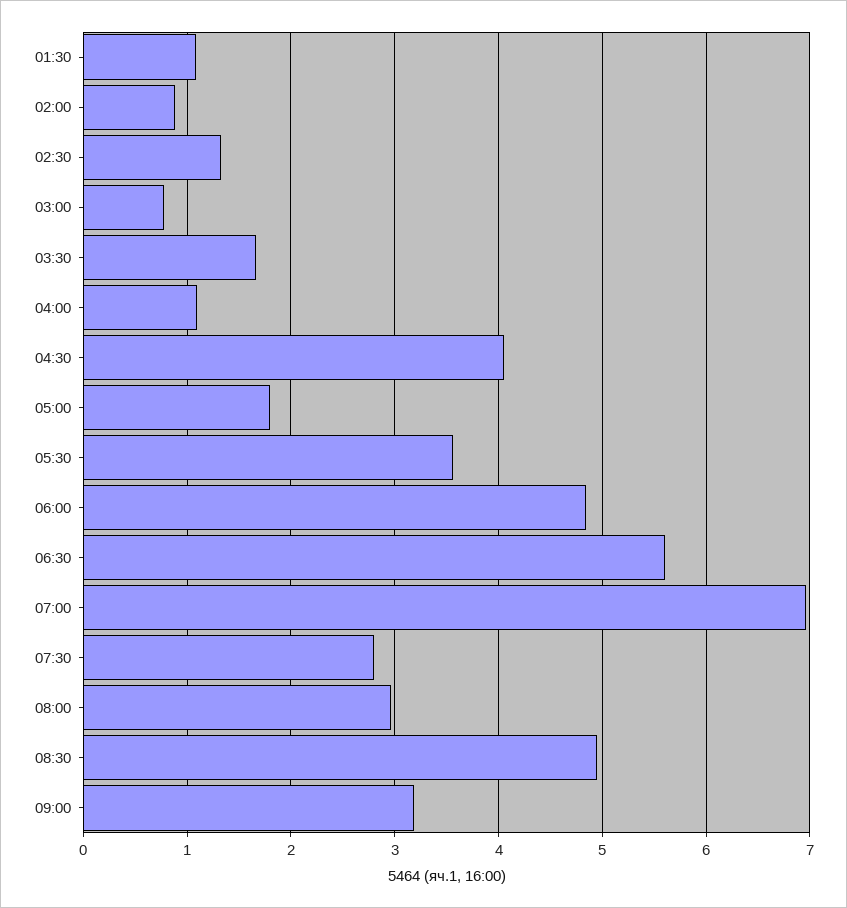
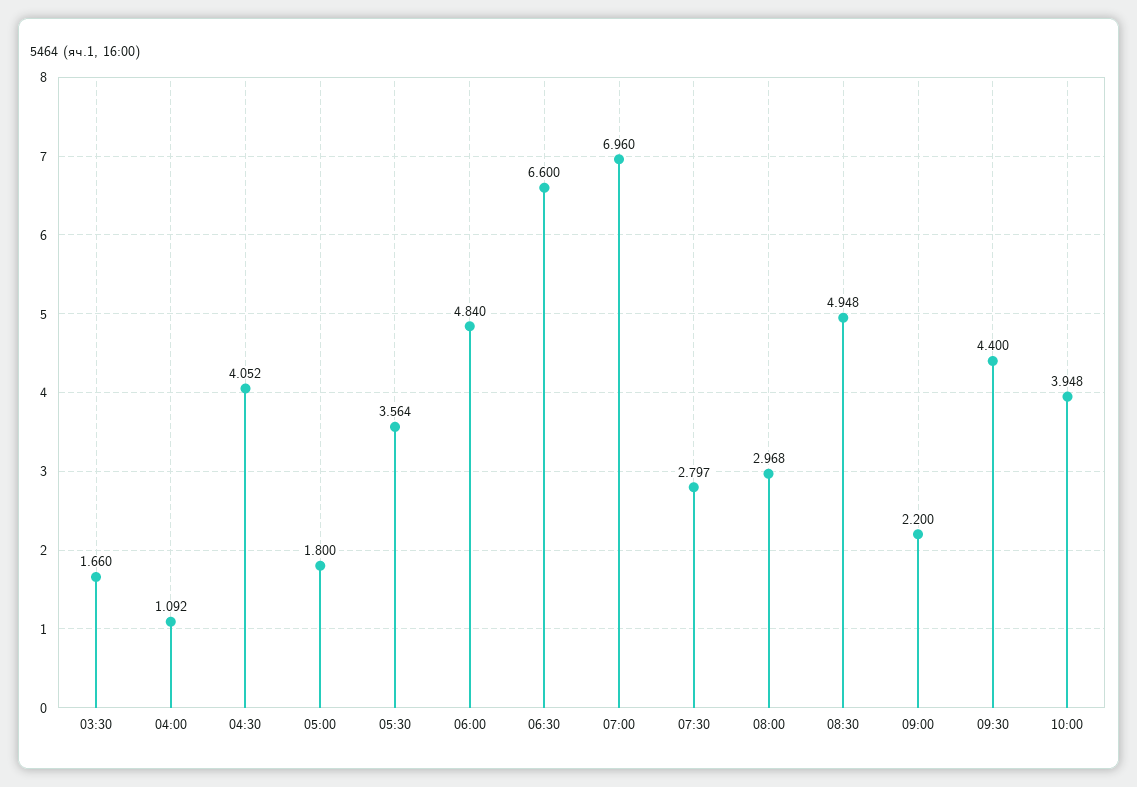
01:30: 1.1 -> none
02:00: 0.9 -> none
02:30: 1.3 -> none
03:00: 0.8 -> none
06:30: 5.6 -> 6.6
09:00: 3.2 -> 2.2
09:30: none -> 4.4
10:00: none -> 3.948

